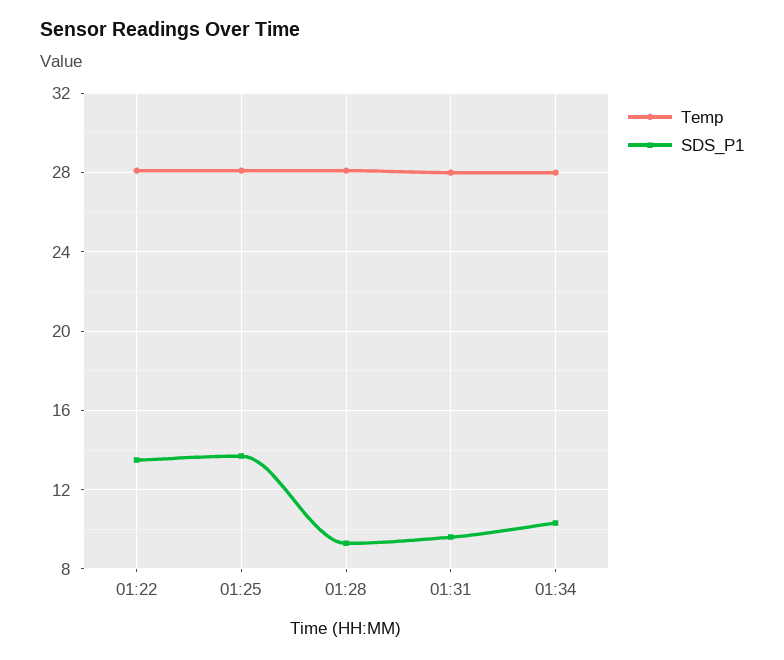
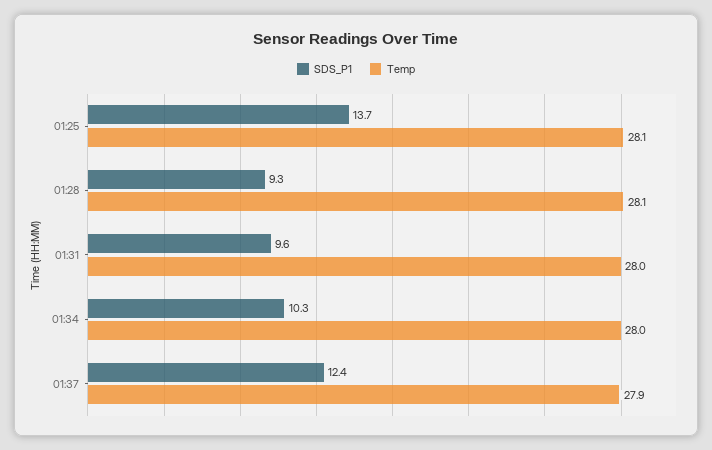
Temp, 01:22: 28 -> none
SDS_P1, 01:22: 13.5 -> none
SDS_P1, 01:37: none -> 12.4
Temp, 01:37: none -> 27.9

